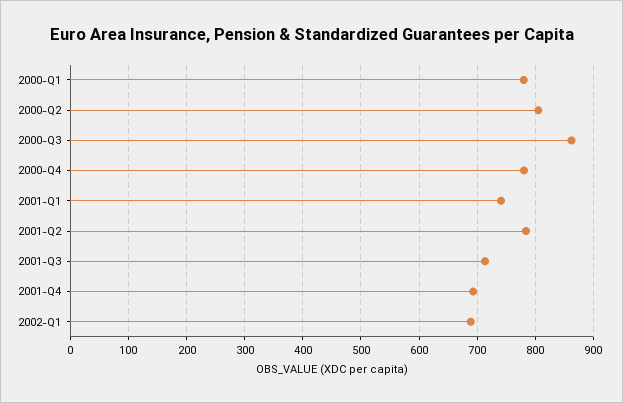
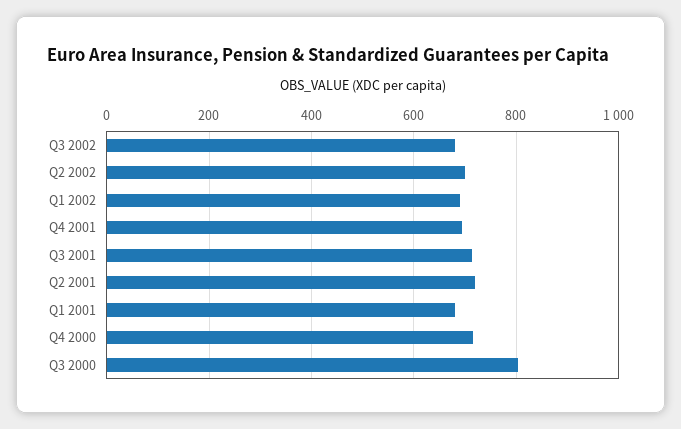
2000-Q1: 780 -> none
2000-Q2: 800 -> none
2000-Q3: 860 -> 800
2000-Q4: 780 -> 720
2001-Q1: 740 -> 680
2001-Q2: 780 -> 720
Q3 2002: none -> 680
Q2 2002: none -> 700

